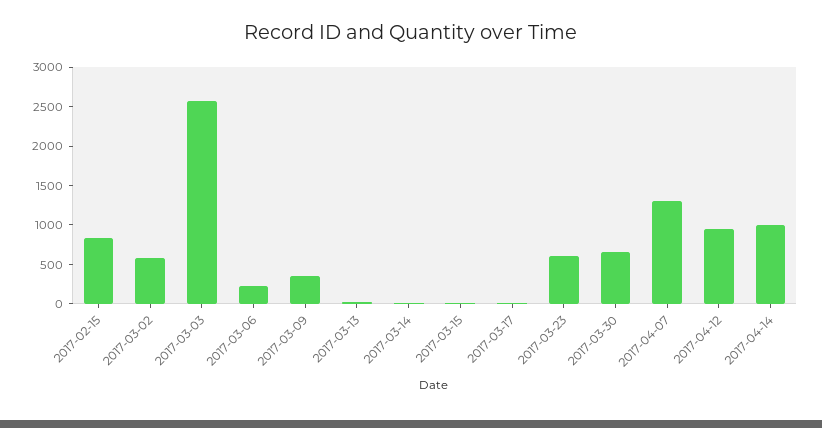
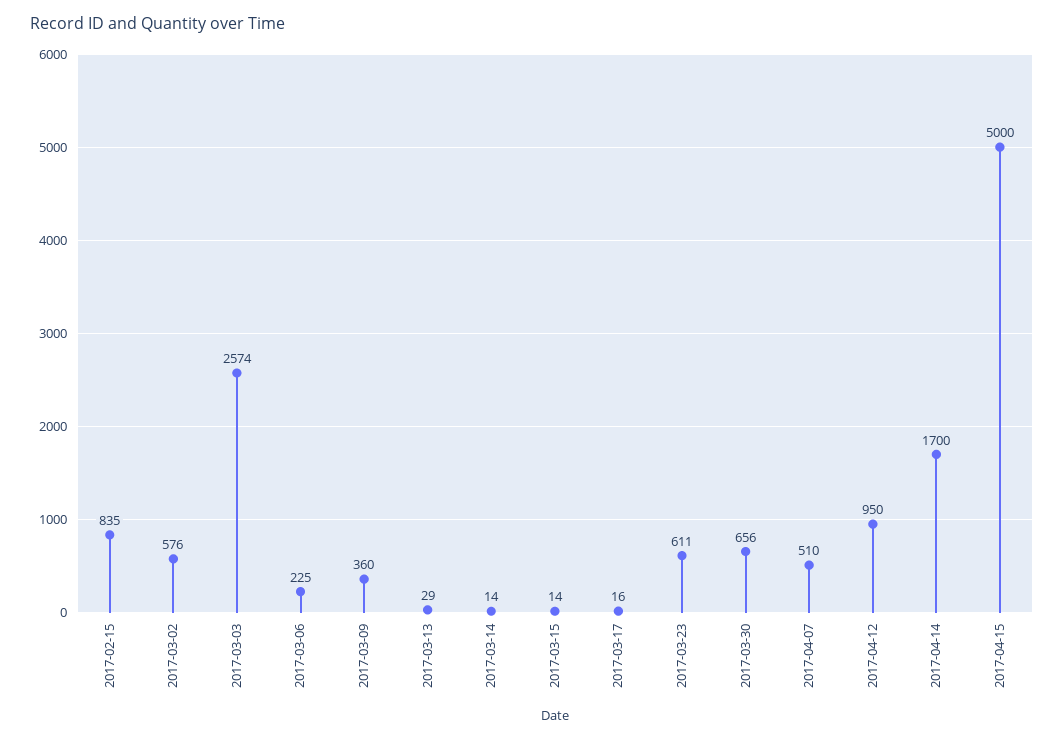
2017-04-07: 1250 -> 510
2017-04-14: 1000 -> 1700
2017-04-15: none -> 5000

